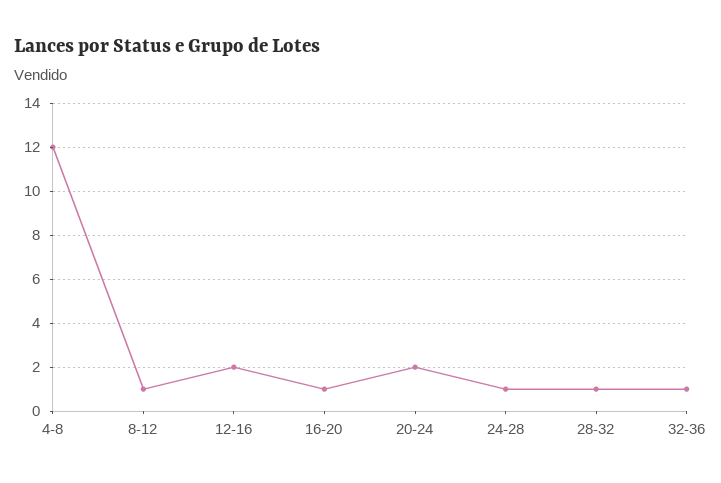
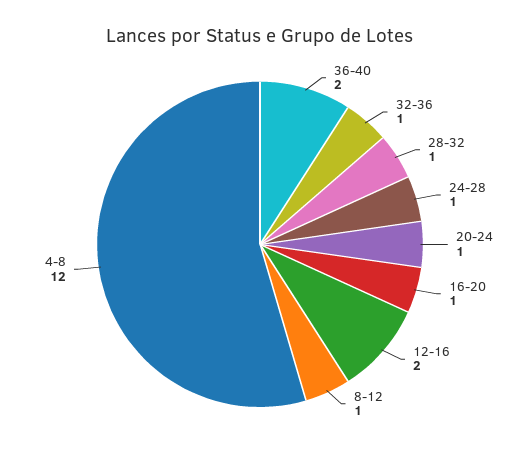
20-24: 2 -> 1
36-40: none -> 2

